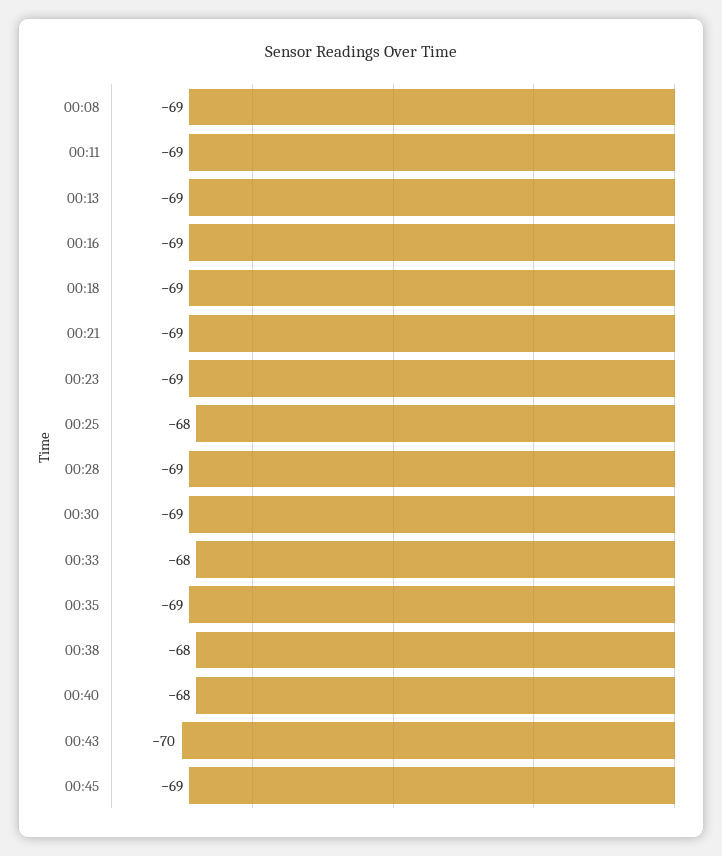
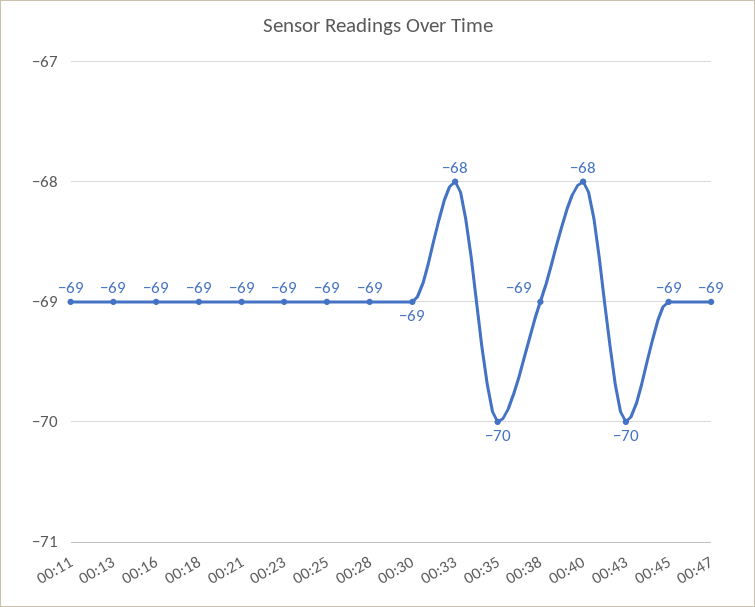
00:08: -69 -> none
00:25: -68 -> -69
00:35: -69 -> -70
00:38: -68 -> -69
00:47: none -> -69

